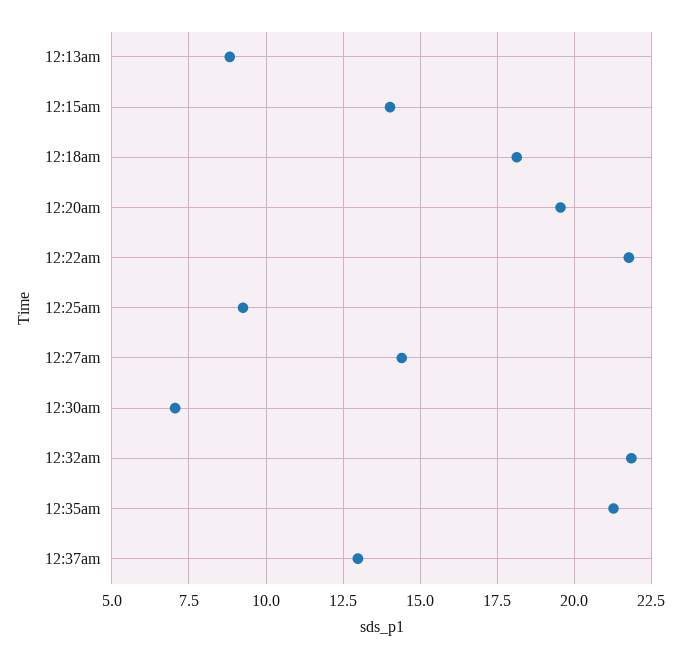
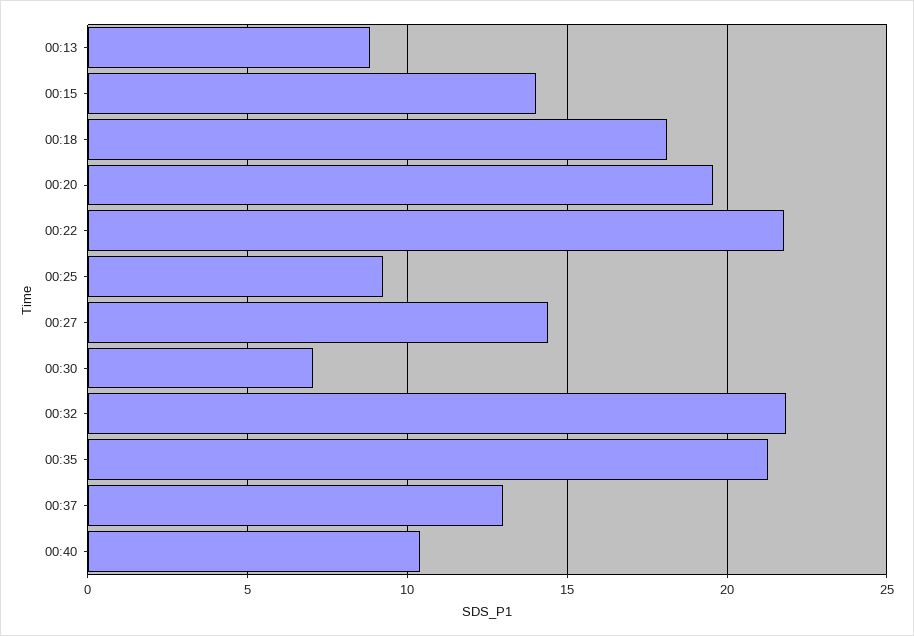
00:40: none -> 10.5

